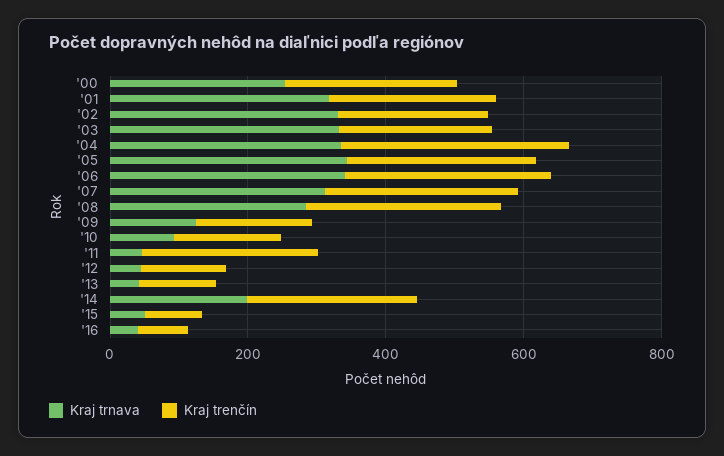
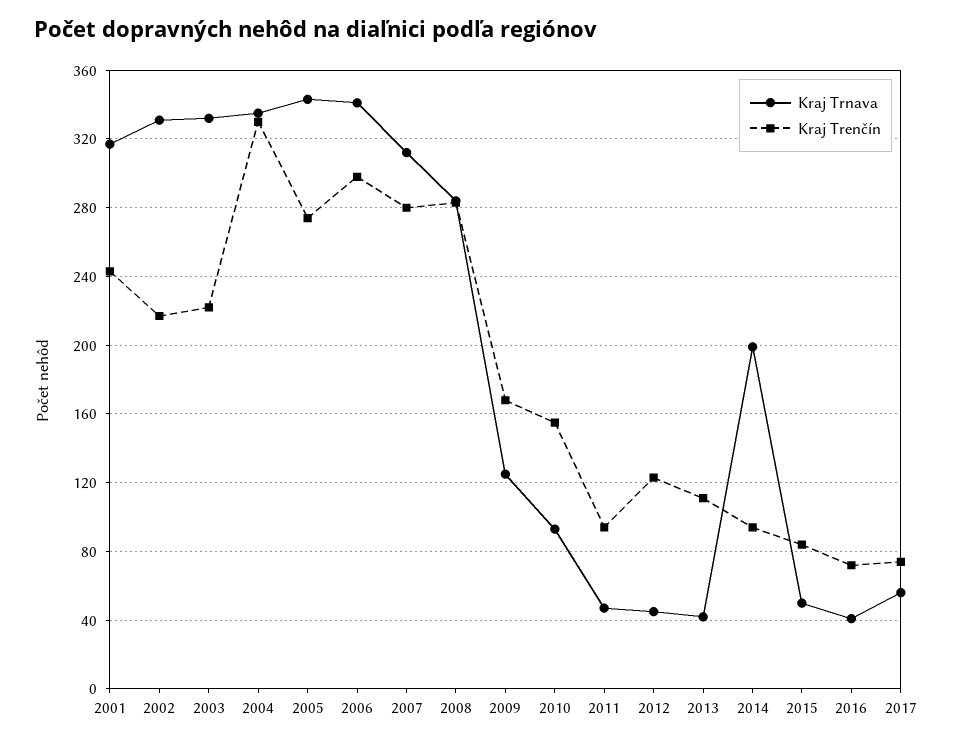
Kraj trnava, '00: 250 -> none
Kraj trenčín, '00: 250 -> none
Kraj trenčín, '11: 250 -> 95
Kraj trenčín, '14: 250 -> 95
Kraj trnava, 2017: none -> 55
Kraj trenčín, 2017: none -> 75

